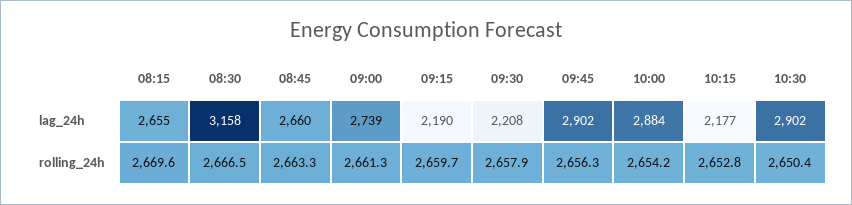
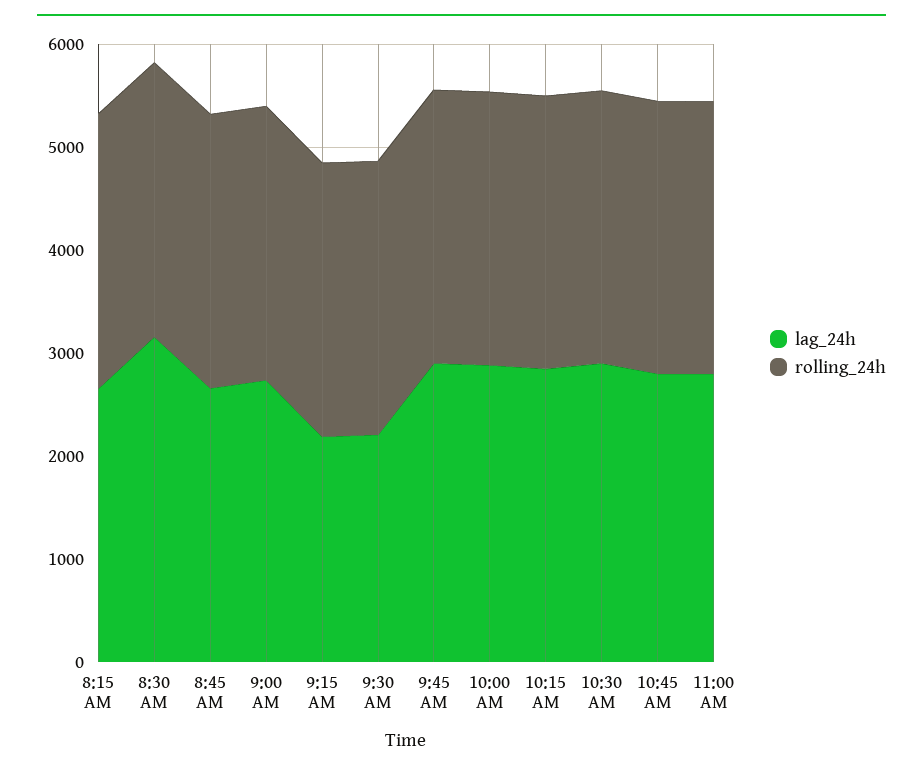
lag_24h, 10:15: 2177 -> 2800
lag_24h, 10:45 AM: none -> 2800
rolling_24h, 10:45 AM: none -> 2600
lag_24h, 11:00 AM: none -> 2800
rolling_24h, 11:00 AM: none -> 2600

